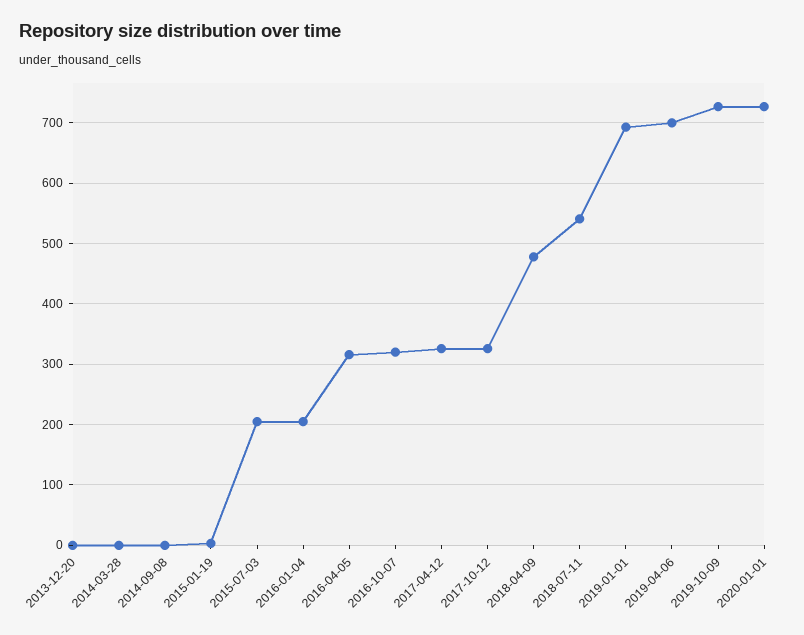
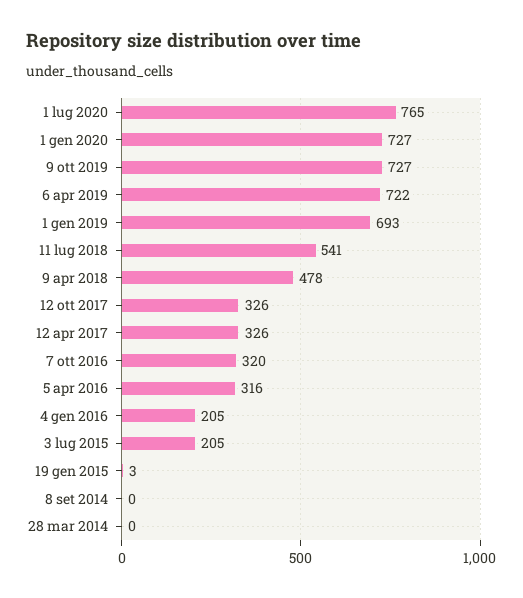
2013-12-20: 0 -> none
2019-04-06: 700 -> 722
1 lug 2020: none -> 765

